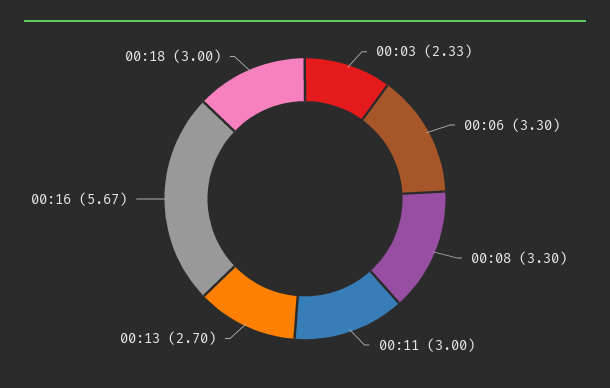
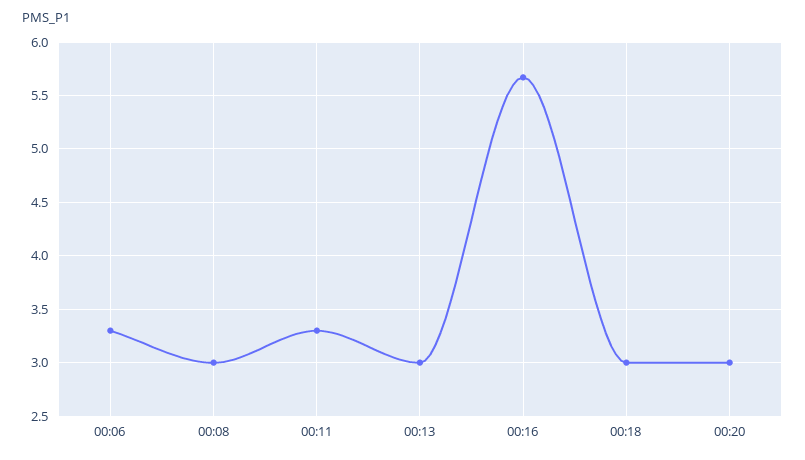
00:03: 2.33 -> none
00:08: 3.3 -> 3
00:11: 3 -> 3.3
00:13: 2.7 -> 3
00:20: none -> 3

